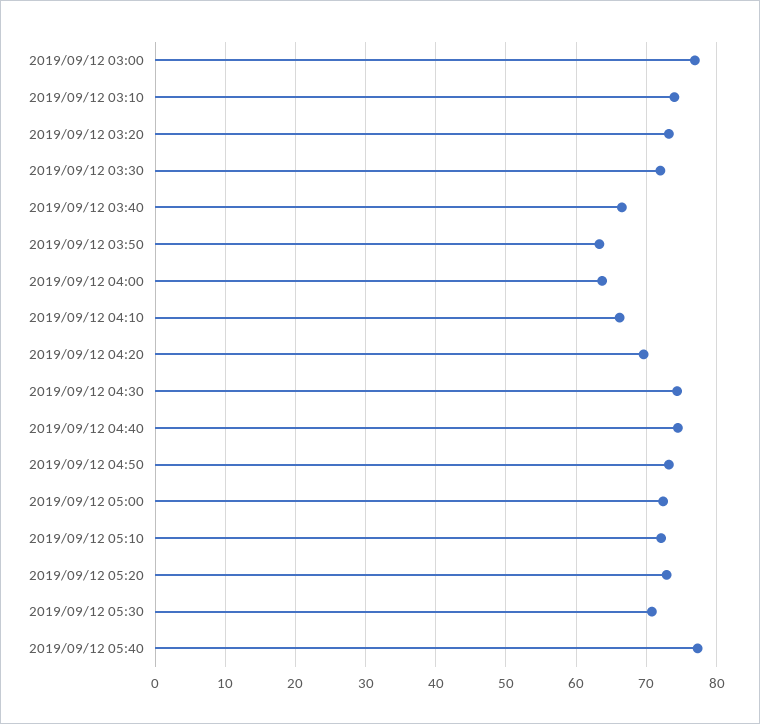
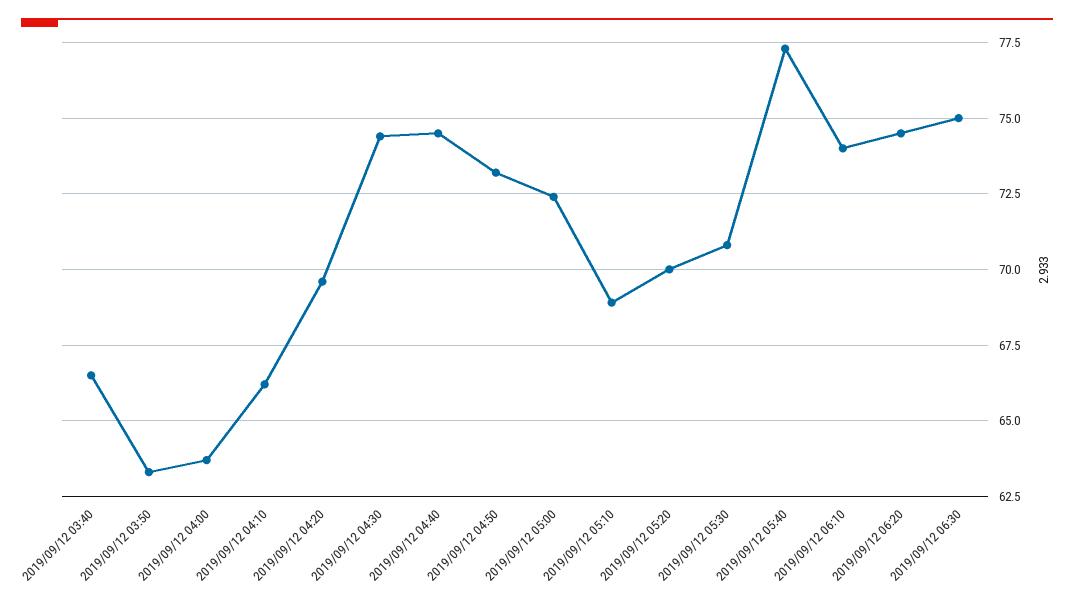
2019/09/12 03:00: 77 -> none
2019/09/12 03:10: 74 -> none
2019/09/12 03:20: 73 -> none
2019/09/12 03:30: 72 -> none
2019/09/12 05:10: 72 -> 69
2019/09/12 05:20: 73 -> 70
2019/09/12 06:10: none -> 74
2019/09/12 06:20: none -> 74.5
2019/09/12 06:30: none -> 75

